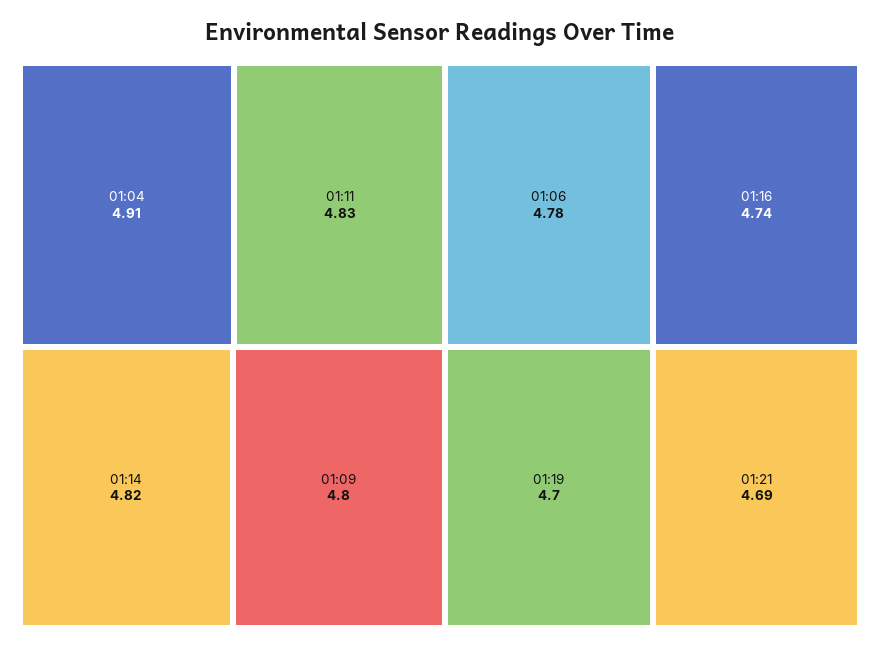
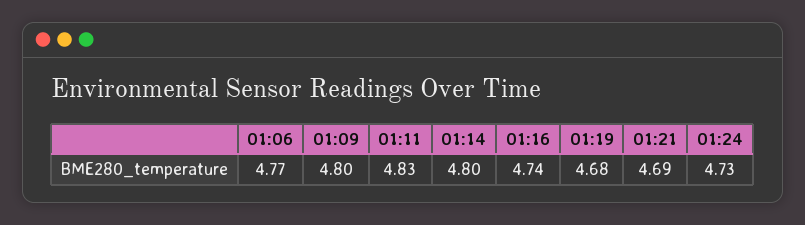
01:04: 4.91 -> none
01:14: 4.82 -> 4.8
01:06: 4.78 -> 4.77
01:19: 4.7 -> 4.68
01:24: none -> 4.73

